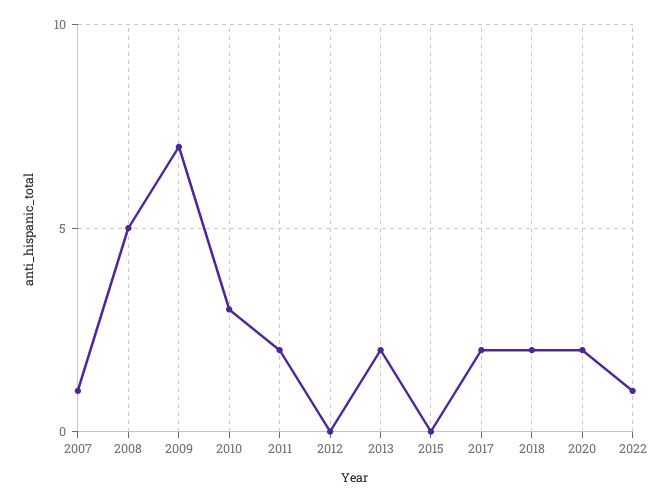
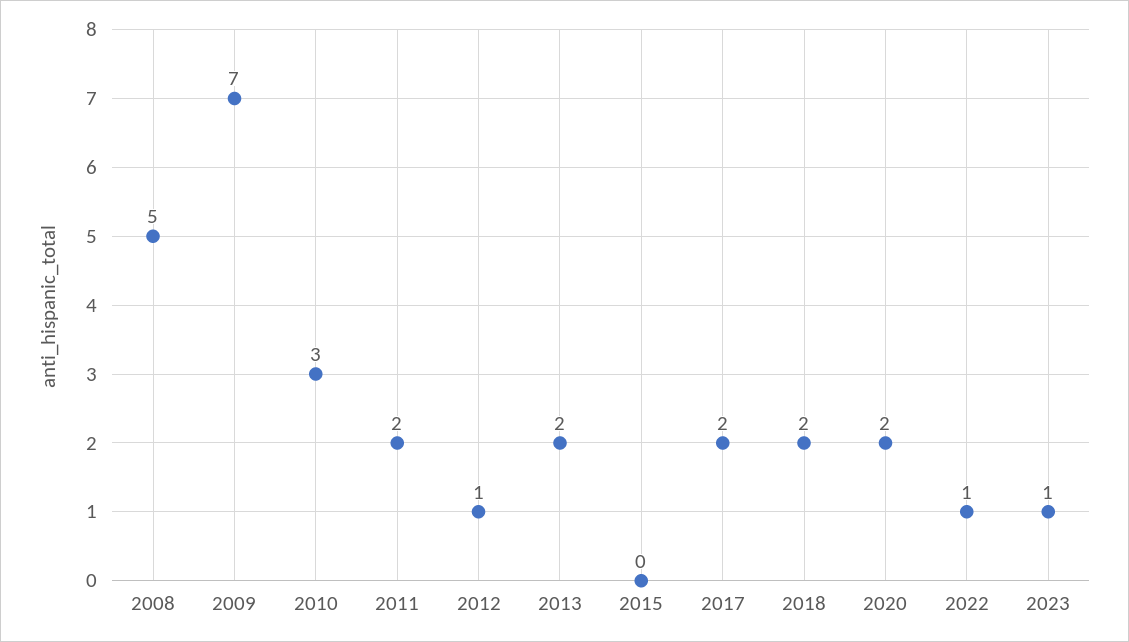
2007: 1 -> none
2012: 0 -> 1
2023: none -> 1

